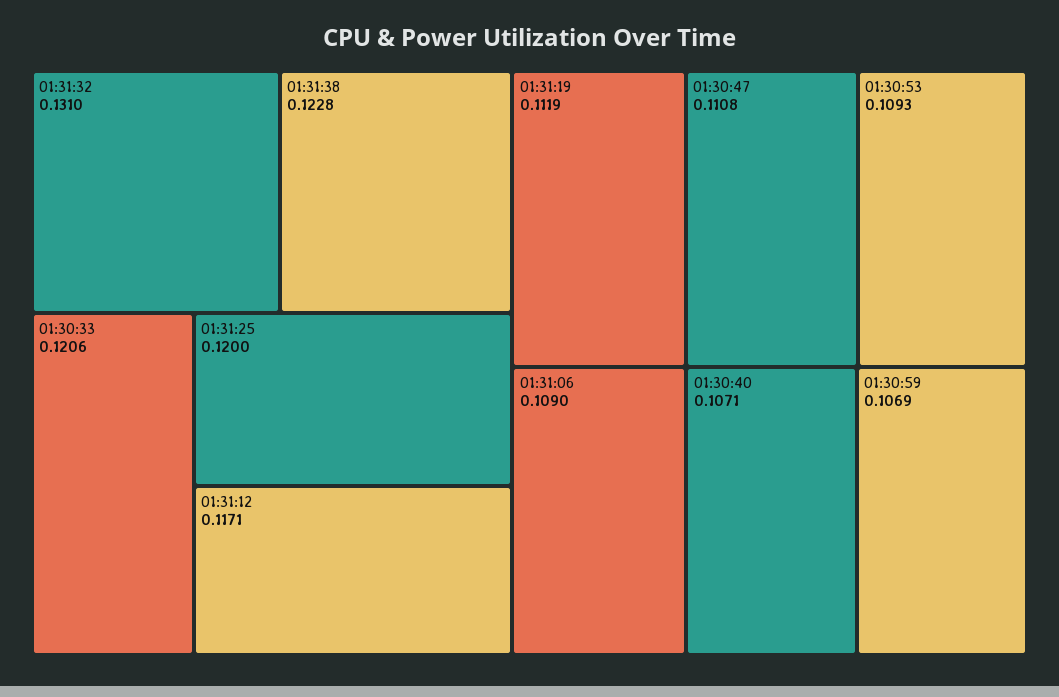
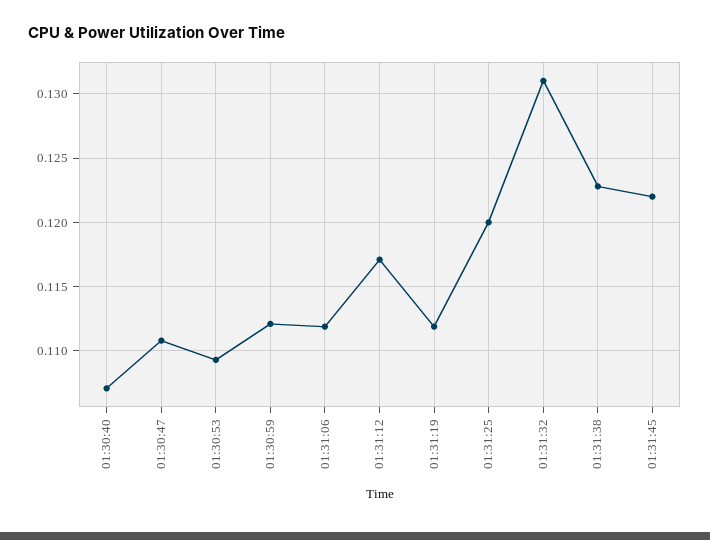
01:30:33: 0.1206 -> none
01:31:06: 0.109 -> 0.112
01:30:59: 0.1069 -> 0.112
01:31:45: none -> 0.122

